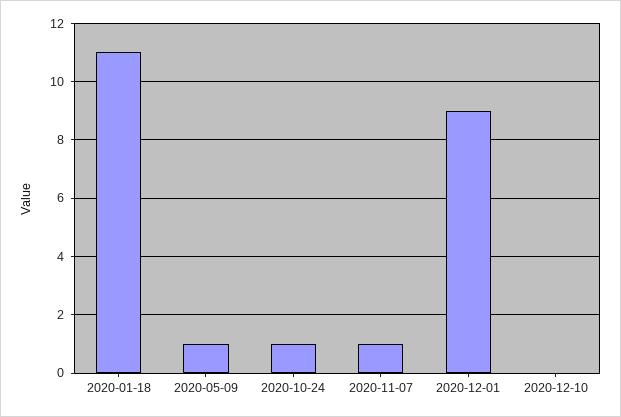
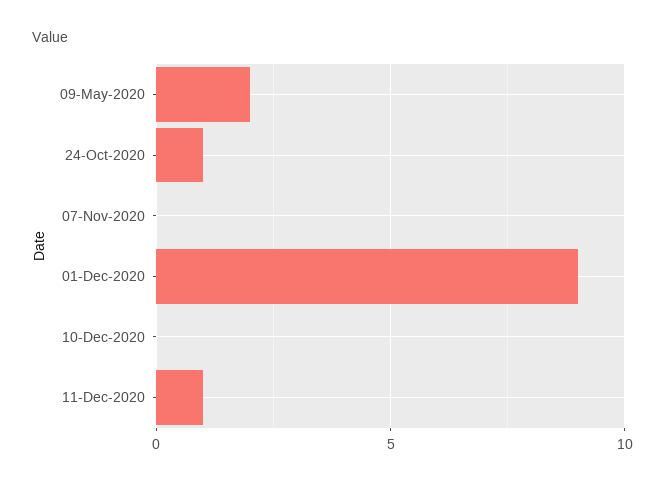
2020-01-18: 11 -> none
2020-05-09: 1 -> 2
2020-11-07: 1 -> 0
11-Dec-2020: none -> 1

